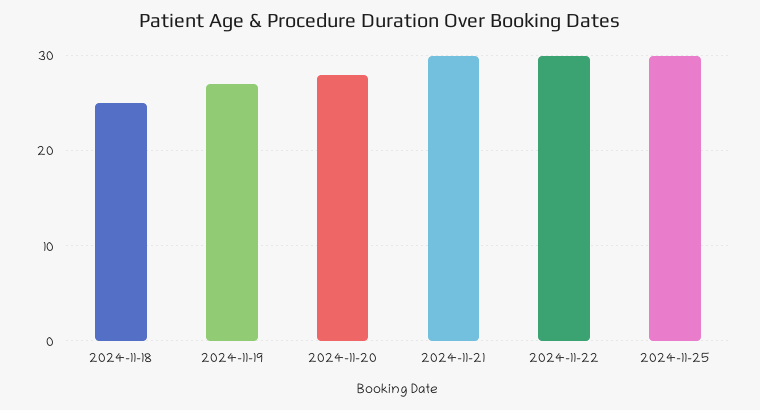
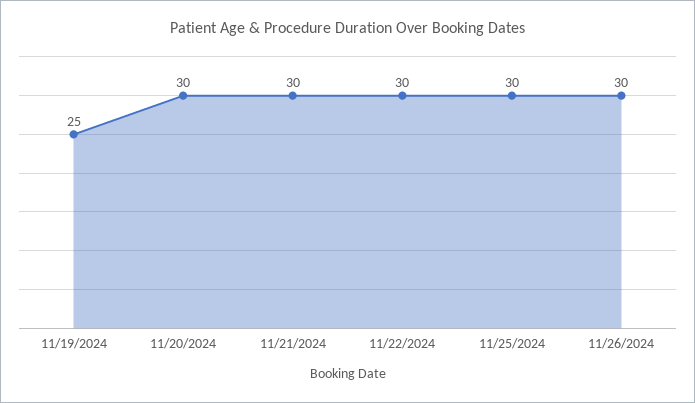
2024-11-18: 25 -> none
2024-11-19: 27 -> 25
2024-11-20: 28 -> 30
11/26/2024: none -> 30

